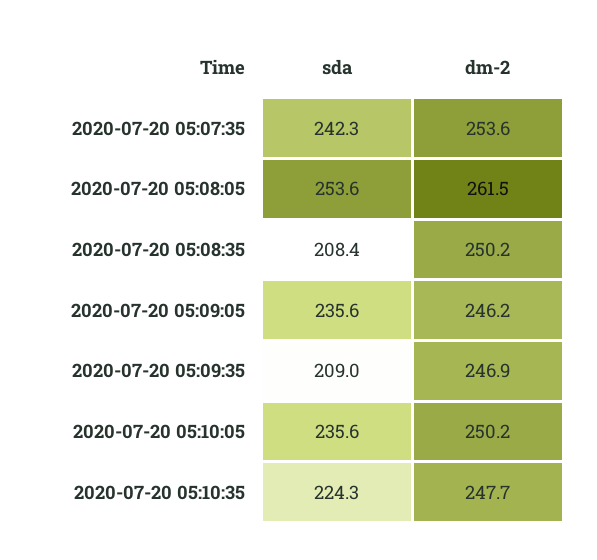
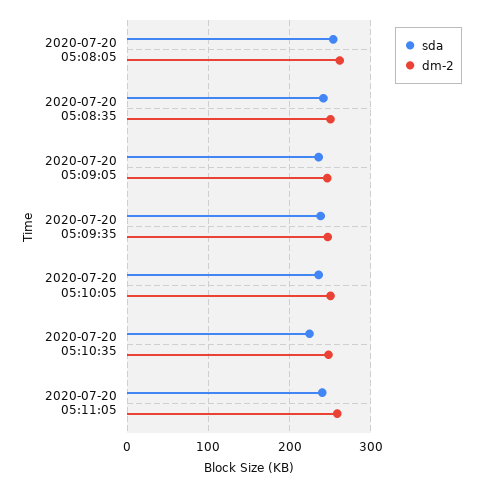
sda, 2020-07-20 05:07:35: 242.3 -> none
dm-2, 2020-07-20 05:07:35: 253.6 -> none
sda, 2020-07-20 05:08:35: 208.4 -> 240
sda, 2020-07-20 05:09:35: 209 -> 240
sda, 2020-07-20 05:11:05: none -> 240
dm-2, 2020-07-20 05:11:05: none -> 260

